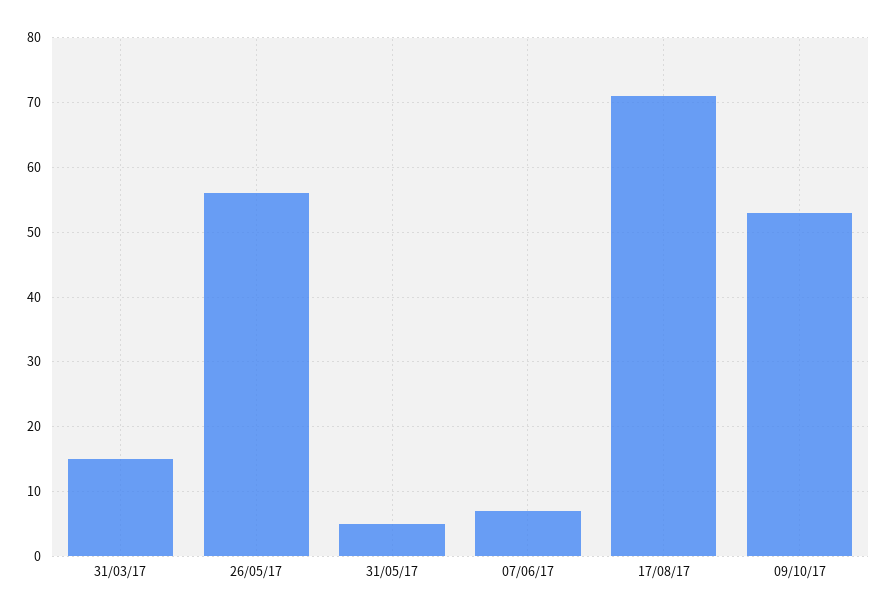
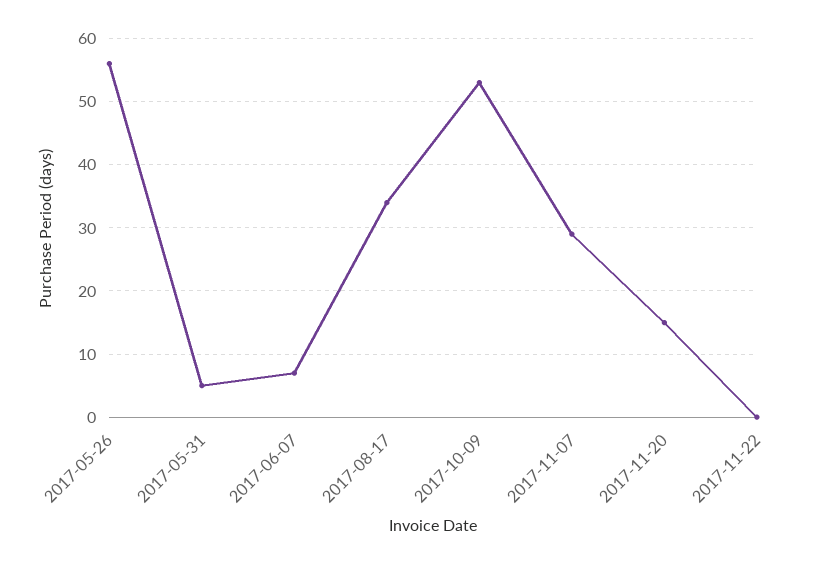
31/03/17: 15 -> none
17/08/17: 71 -> 34
2017-11-07: none -> 29
2017-11-20: none -> 15
2017-11-22: none -> 0

